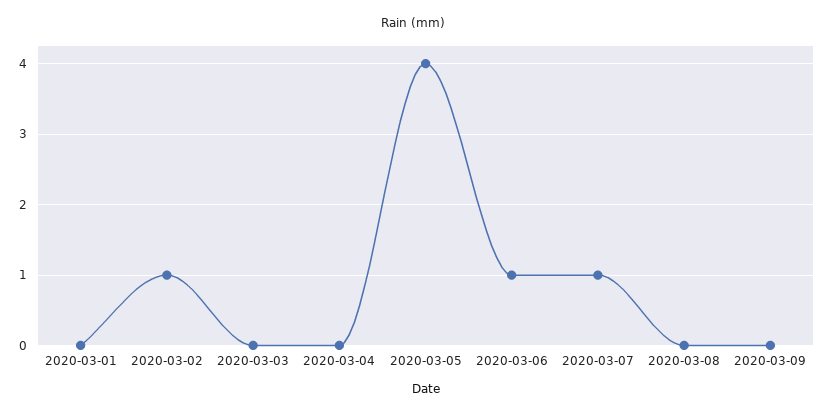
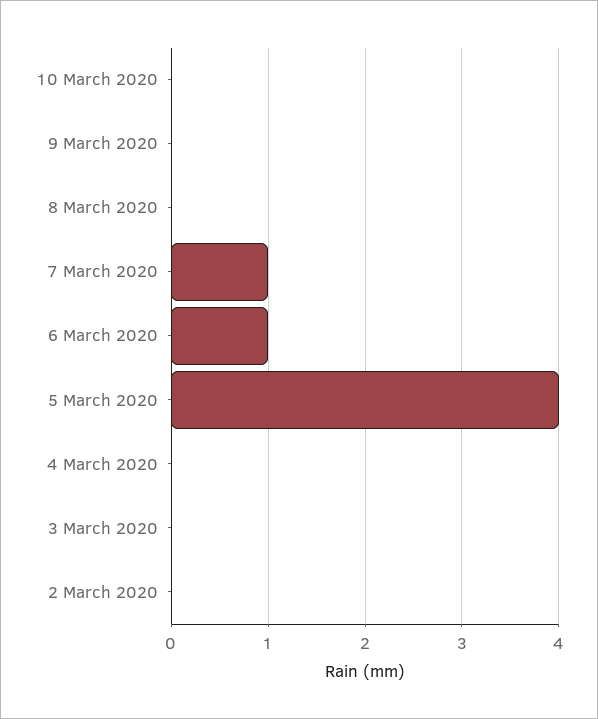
2020-03-01: 0 -> none
2020-03-02: 1 -> 0
10 March 2020: none -> 0

